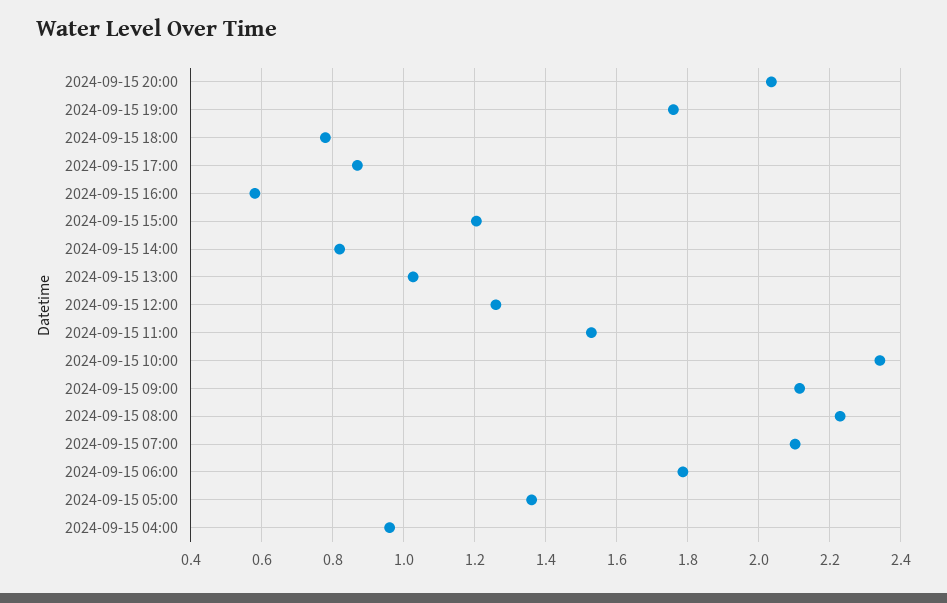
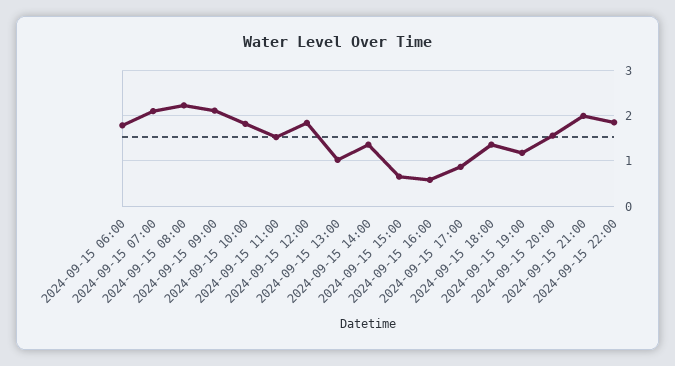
2024-09-15 20:00: 2.04 -> 1.6
2024-09-15 19:00: 1.76 -> 1.2
2024-09-15 18:00: 0.78 -> 1.4
2024-09-15 15:00: 1.2 -> 0.6
2024-09-15 14:00: 0.82 -> 1.4
2024-09-15 12:00: 1.26 -> 1.8
2024-09-15 10:00: 2.34 -> 1.8
2024-09-15 05:00: 1.36 -> none
2024-09-15 04:00: 0.96 -> none
2024-09-15 21:00: none -> 2
2024-09-15 22:00: none -> 1.8

